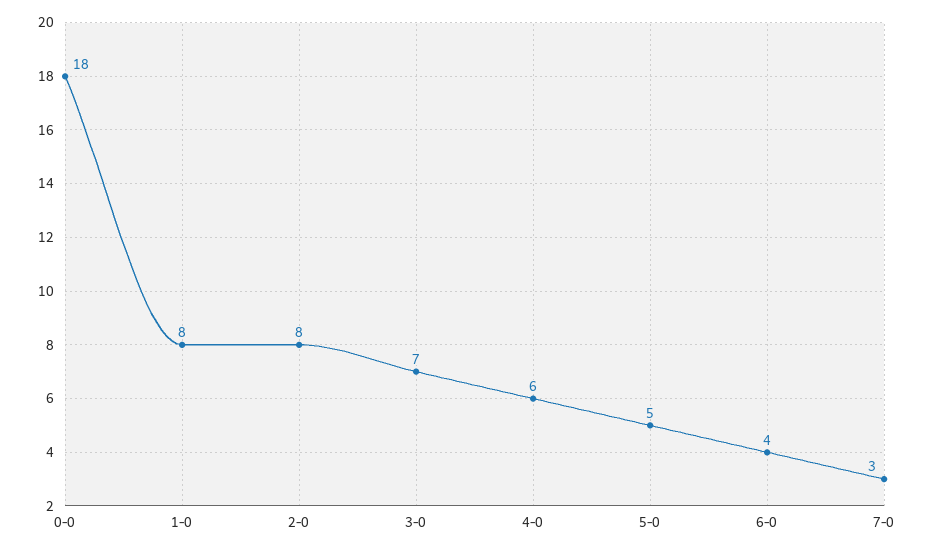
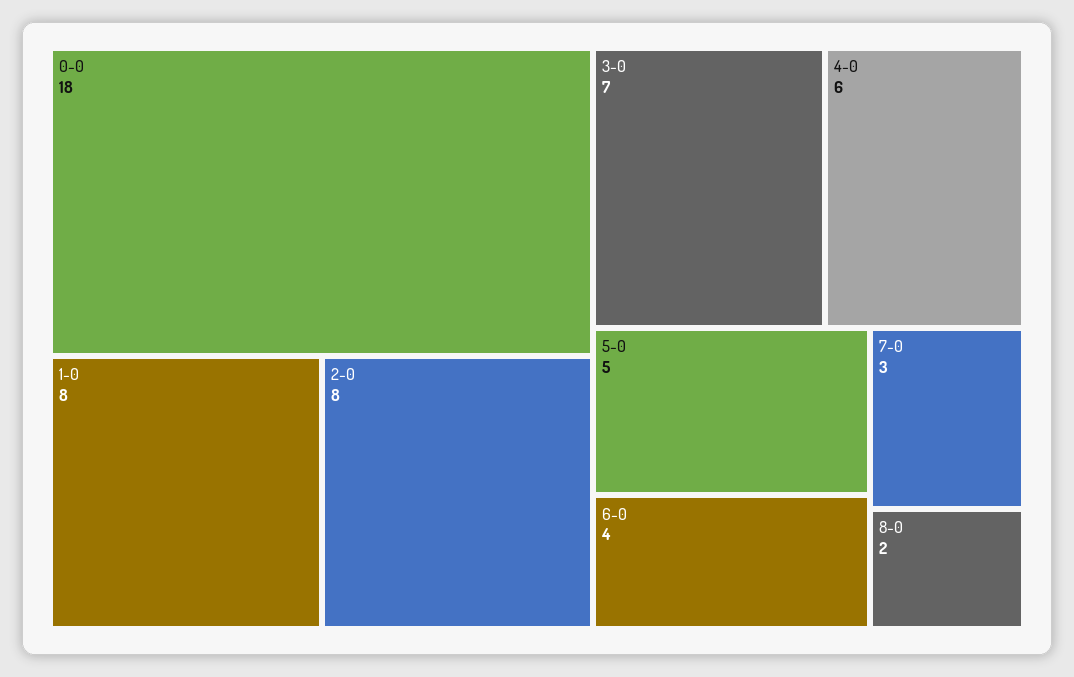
8-0: none -> 2

